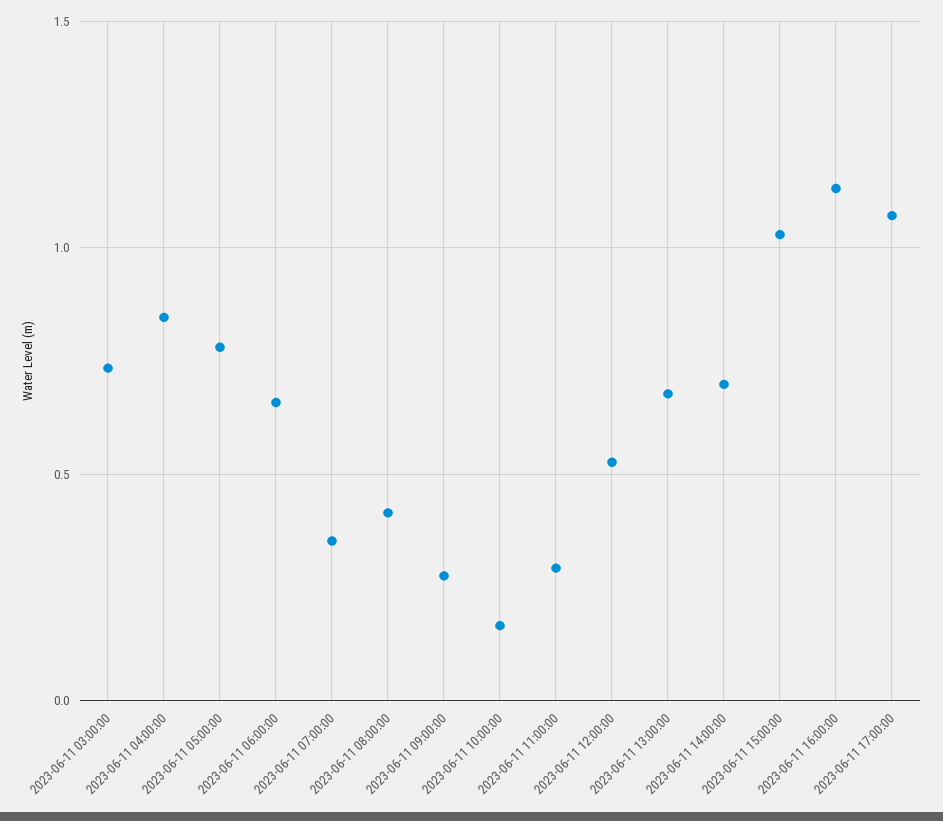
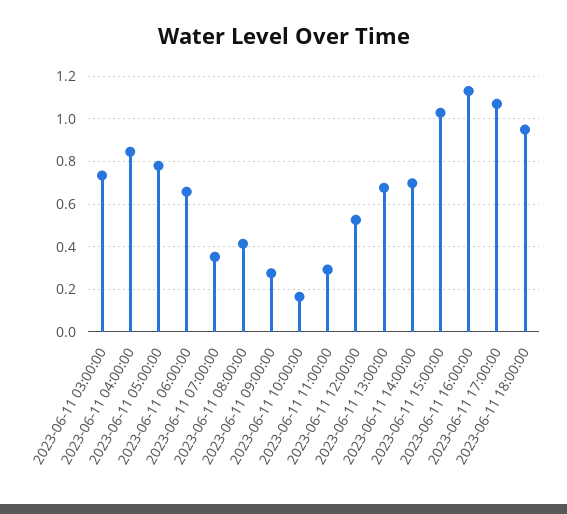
2023-06-11 18:00:00: none -> 0.95

